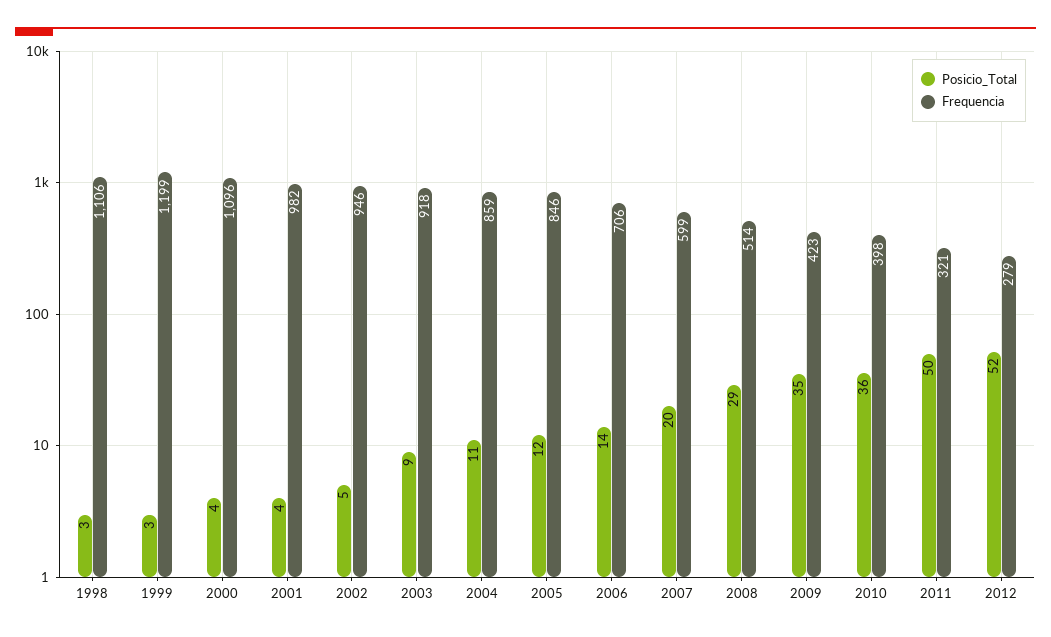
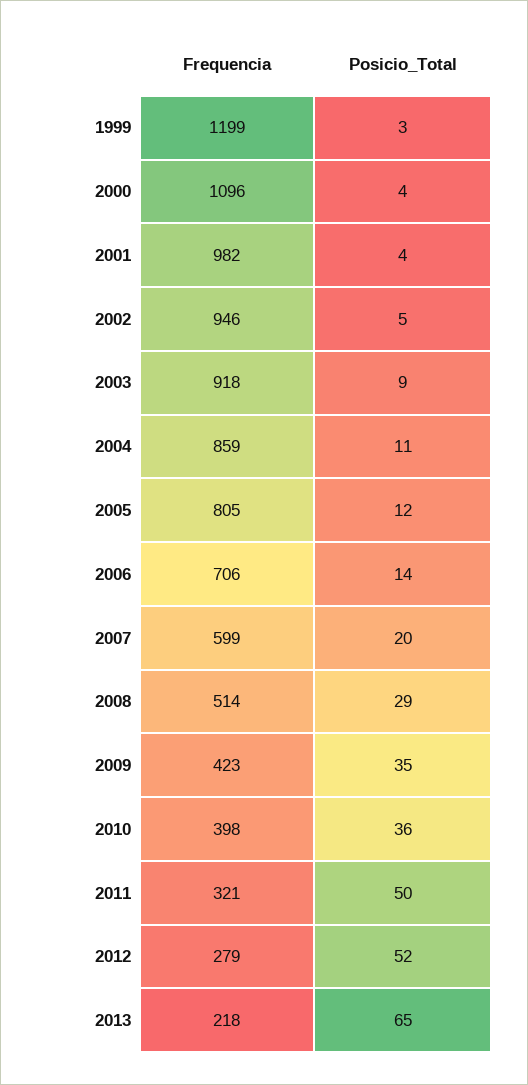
Posicio_Total, 1998: 3 -> none
Frequencia, 1998: 1106 -> none
Frequencia, 2005: 846 -> 805
Frequencia, 2013: none -> 218
Posicio_Total, 2013: none -> 65

